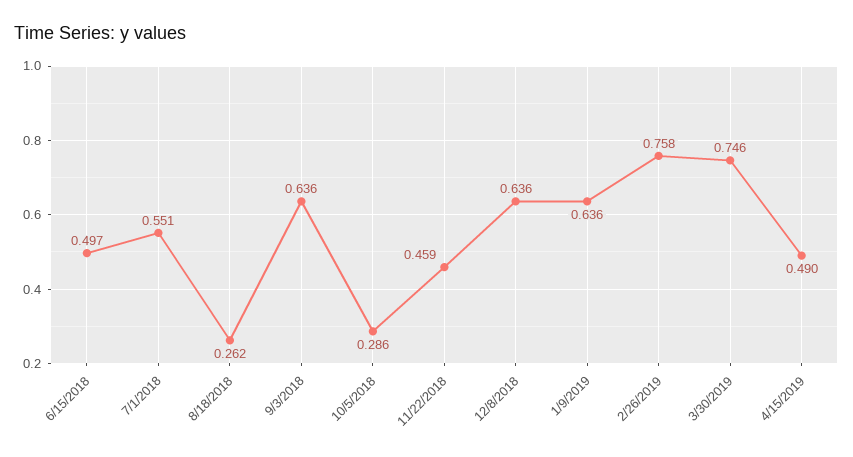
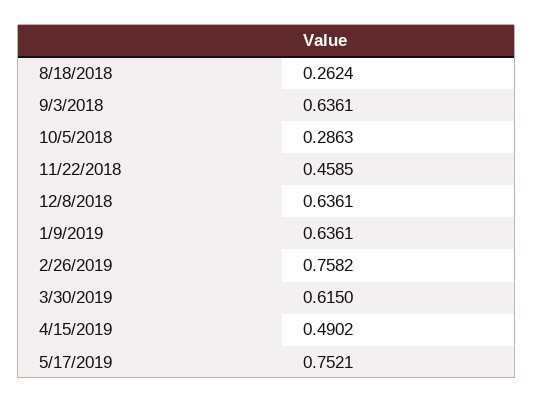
6/15/2018: 0.497 -> none
7/1/2018: 0.551 -> none
3/30/2019: 0.746 -> 0.615
5/17/2019: none -> 0.7521

